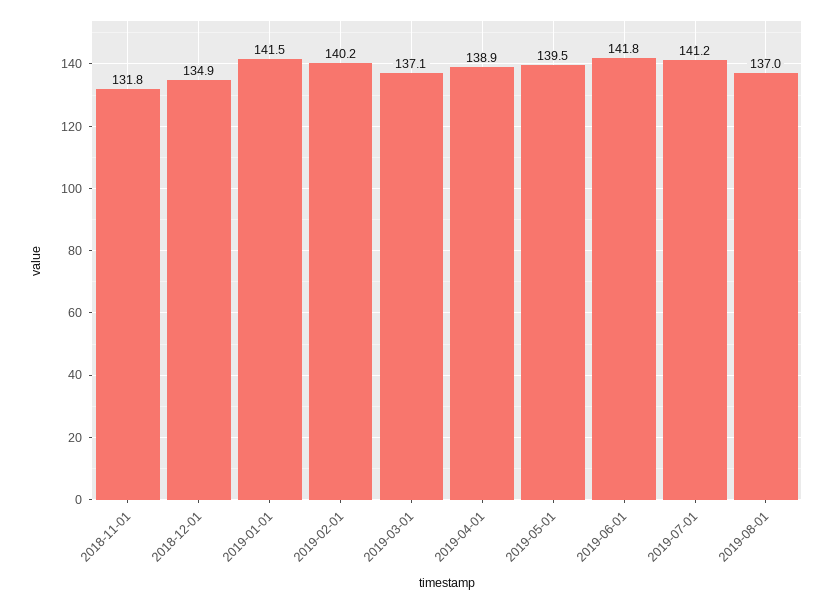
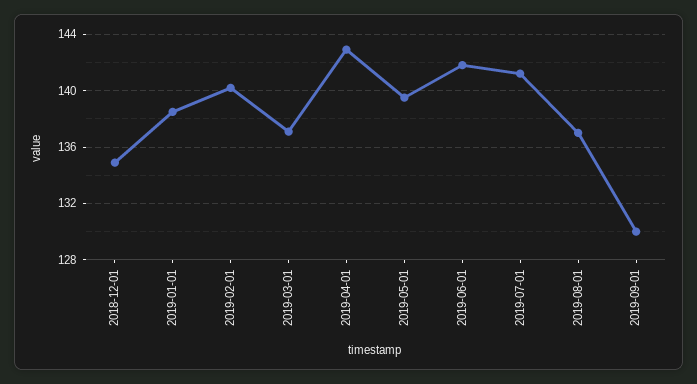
2018-11-01: 131.8 -> none
2019-01-01: 141.5 -> 138.5
2019-04-01: 138.9 -> 143
2019-09-01: none -> 130

